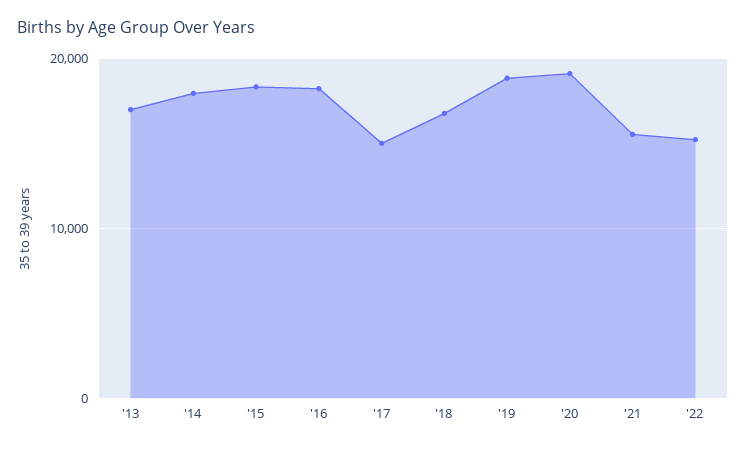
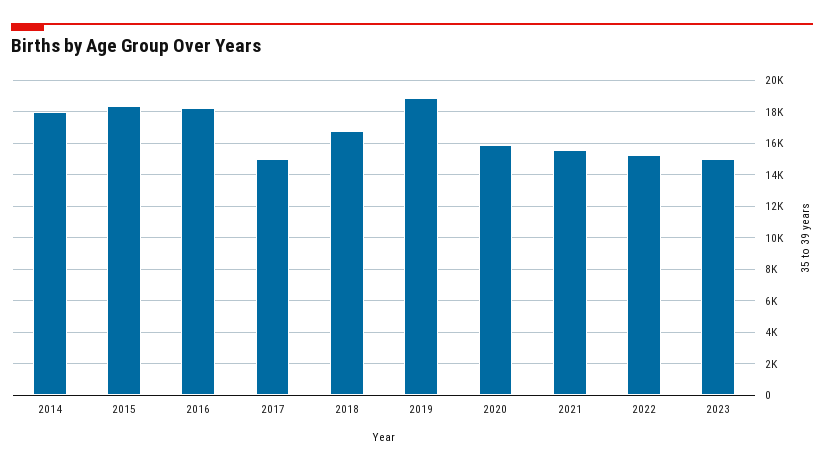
'13: 17000 -> none
'20: 19000 -> 16000
2023: none -> 15000

